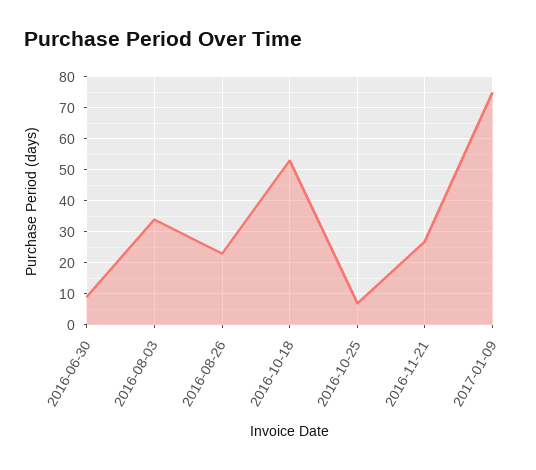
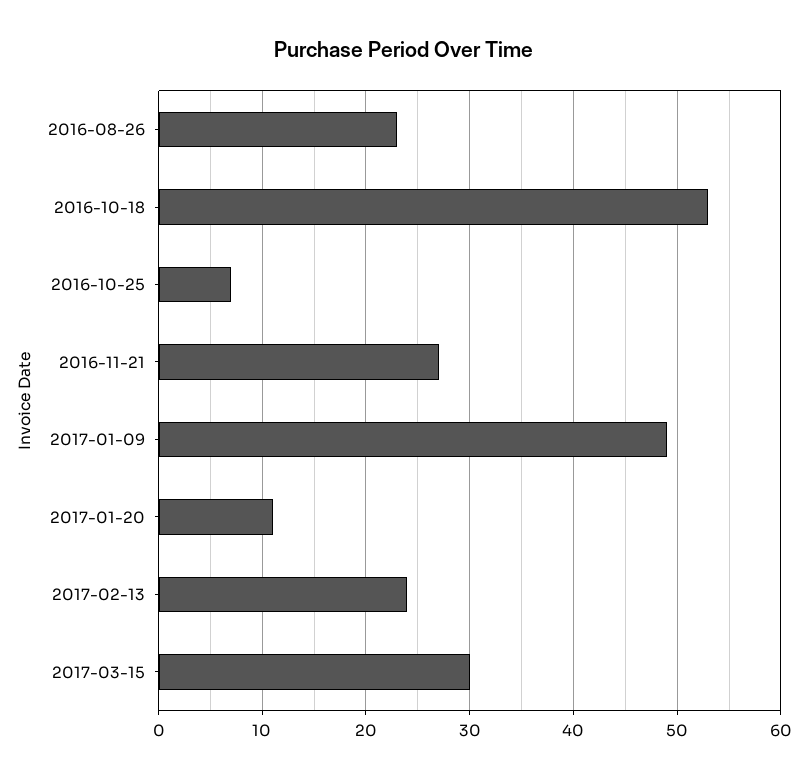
2016-06-30: 10 -> none
2016-08-03: 35 -> none
2017-01-09: 75 -> 49
2017-01-20: none -> 11
2017-02-13: none -> 24
2017-03-15: none -> 30

